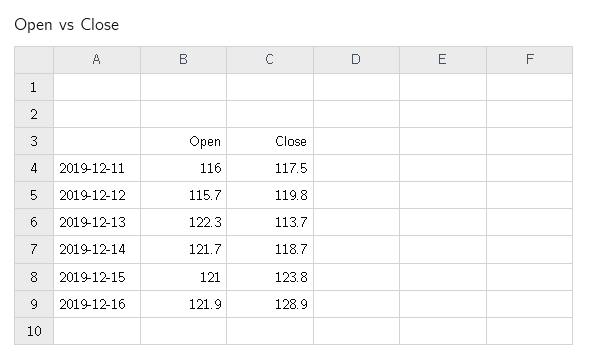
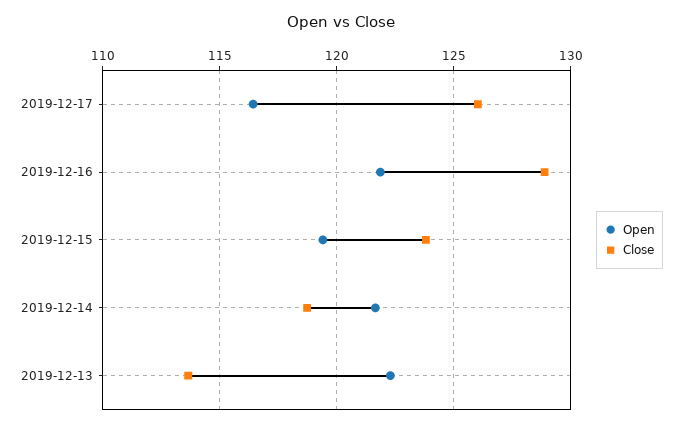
Open, 2019-12-11: 116 -> none
Close, 2019-12-11: 117.5 -> none
Open, 2019-12-12: 115.7 -> none
Close, 2019-12-12: 119.8 -> none
Open, 2019-12-15: 121 -> 119.5
Open, 2019-12-17: none -> 116.5
Close, 2019-12-17: none -> 126

